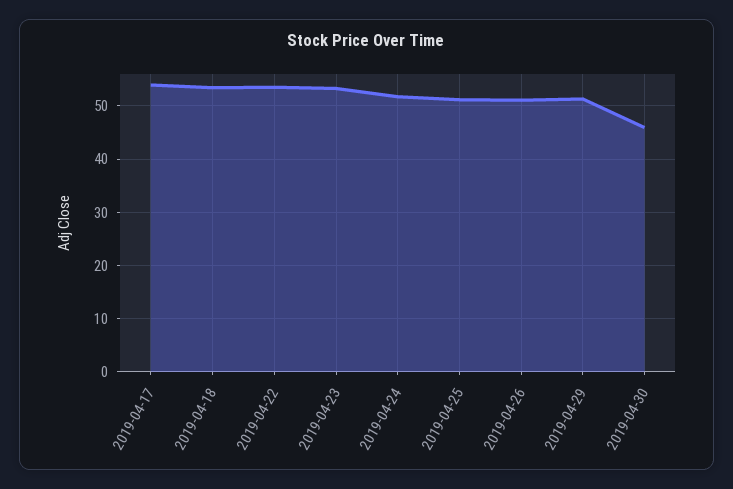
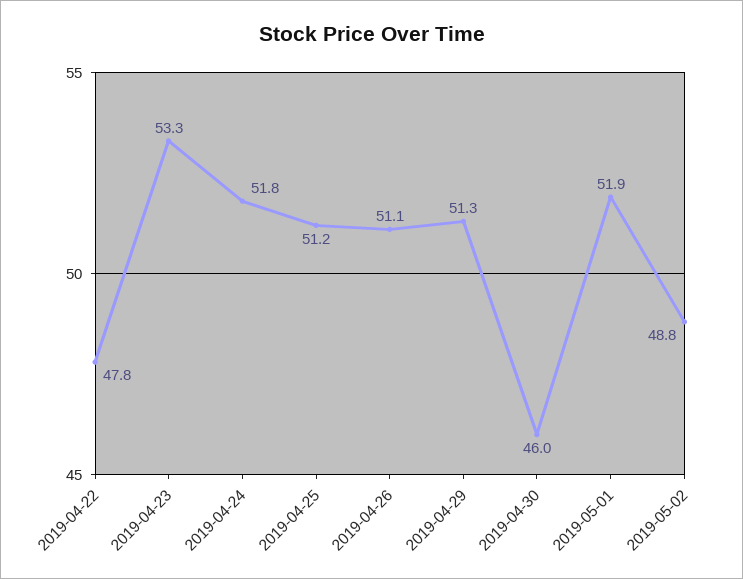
2019-04-17: 54 -> none
2019-04-18: 54 -> none
2019-04-22: 54 -> 47.8
2019-05-01: none -> 51.9
2019-05-02: none -> 48.8

